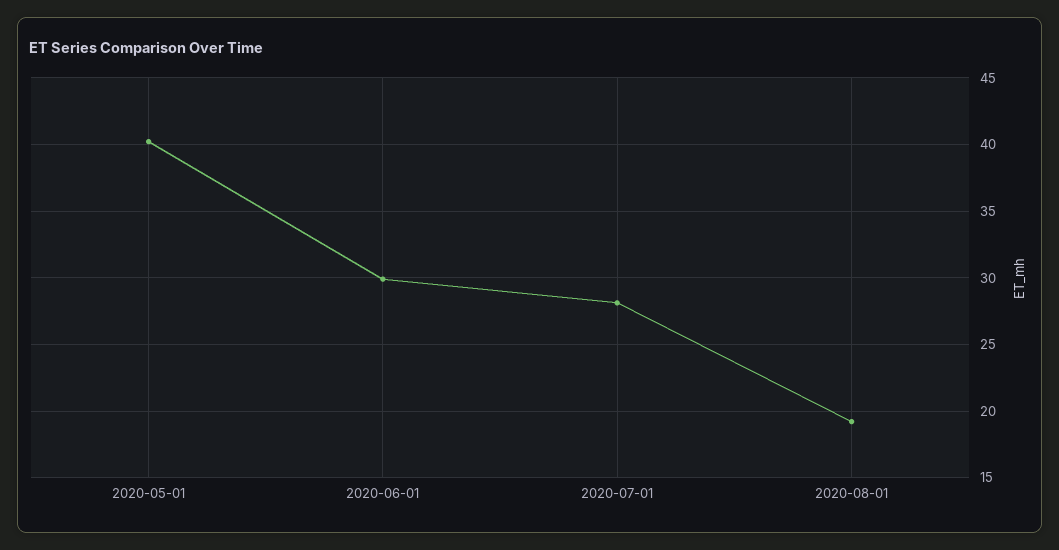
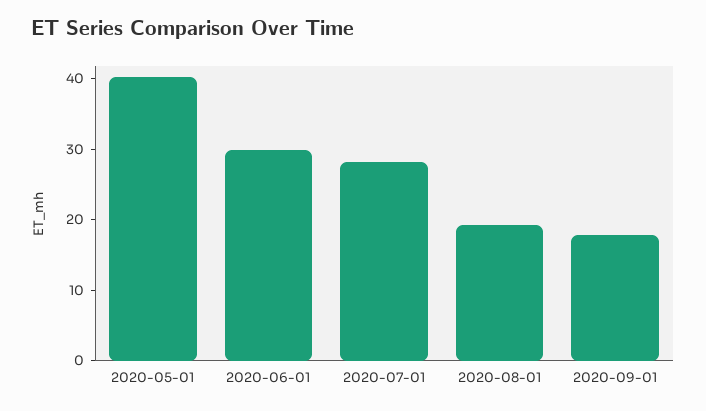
2020-09-01: none -> 18

